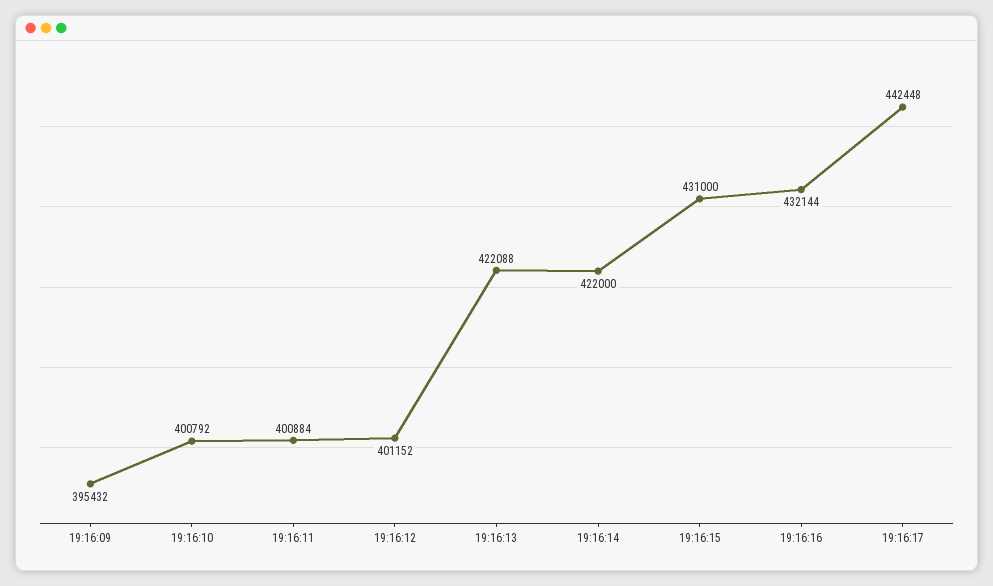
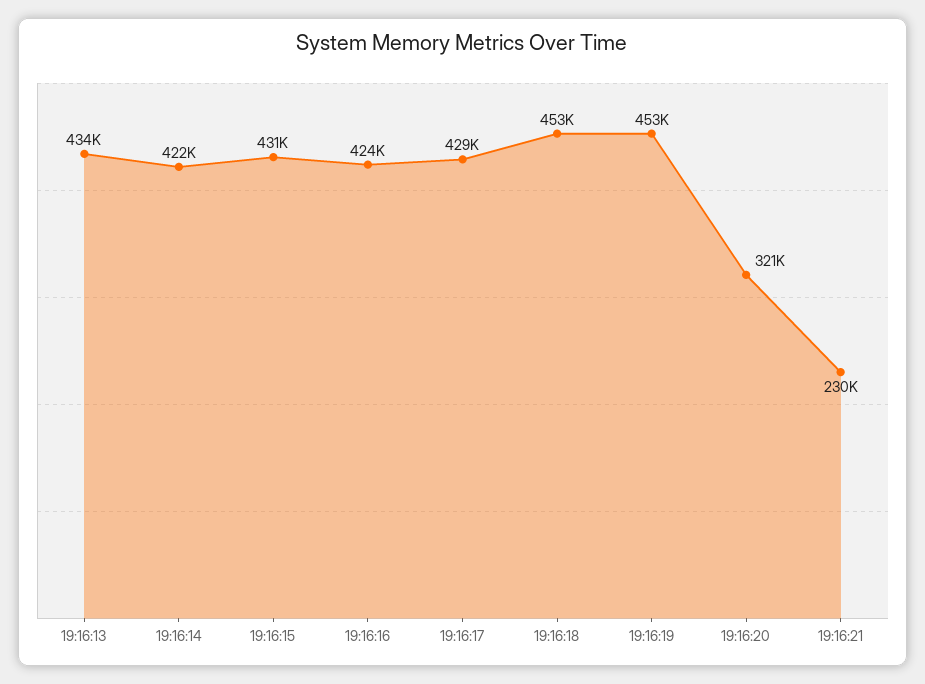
19:16:09: 395432 -> none
19:16:10: 400792 -> none
19:16:11: 400884 -> none
19:16:12: 401152 -> none
19:16:13: 422088 -> 434000
19:16:16: 432144 -> 424000
19:16:17: 442448 -> 429000
19:16:18: none -> 453000
19:16:19: none -> 453000
19:16:20: none -> 321000
19:16:21: none -> 230000

